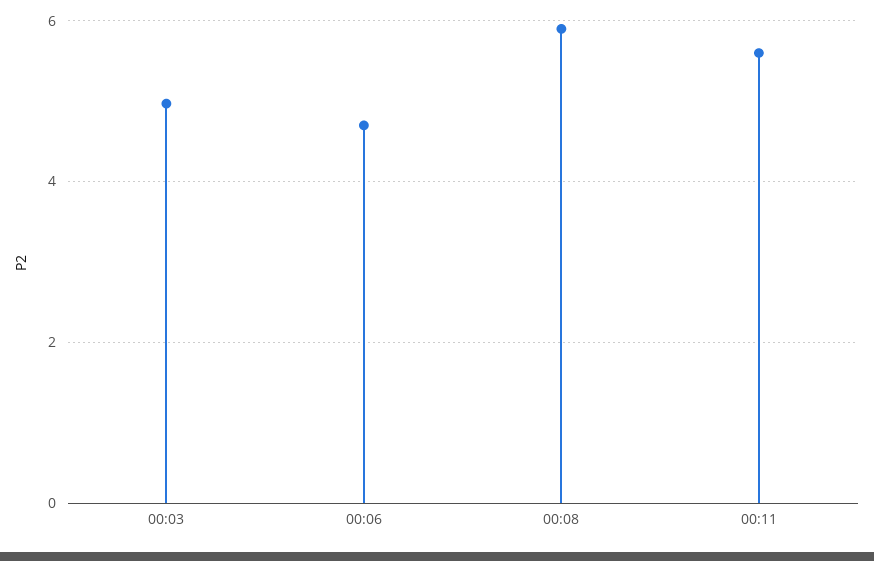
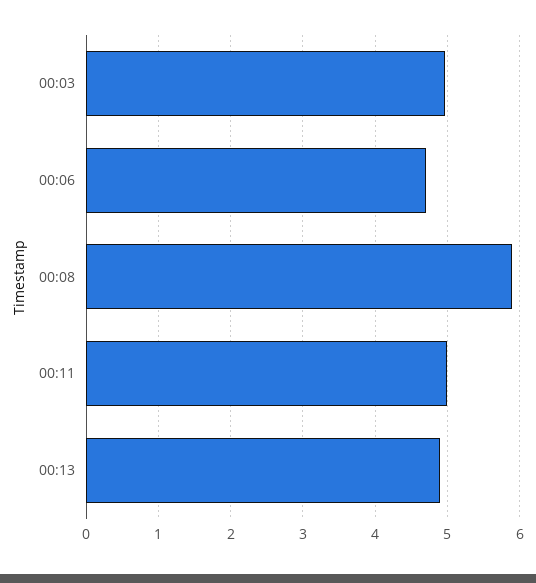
00:11: 5.6 -> 5
00:13: none -> 4.9

